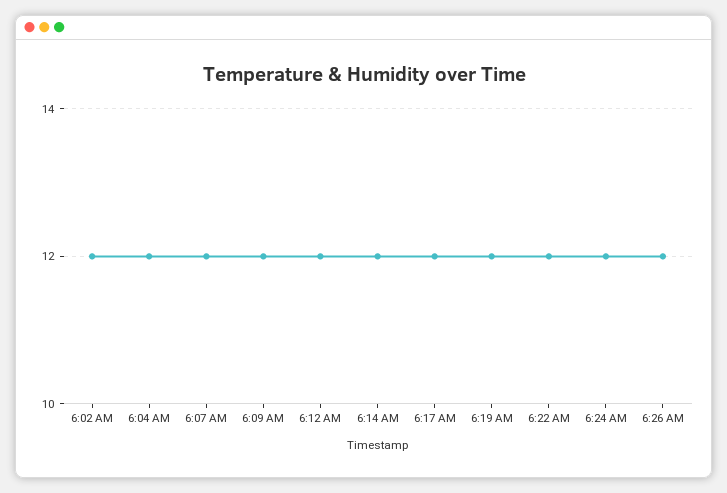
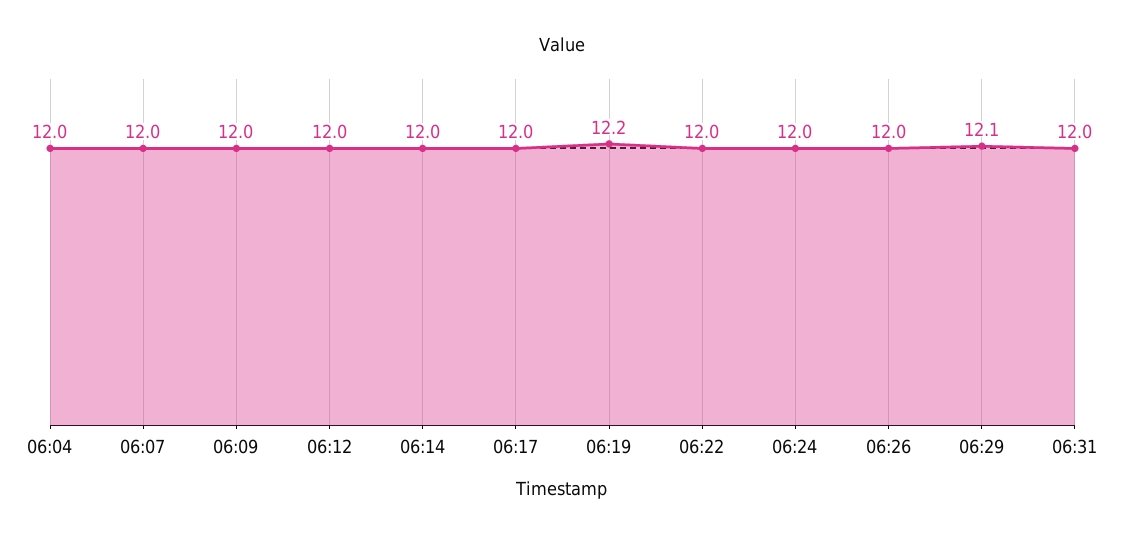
6:02 AM: 12 -> none
6:19 AM: 12 -> 12.2
06:29: none -> 12.1
06:31: none -> 12

